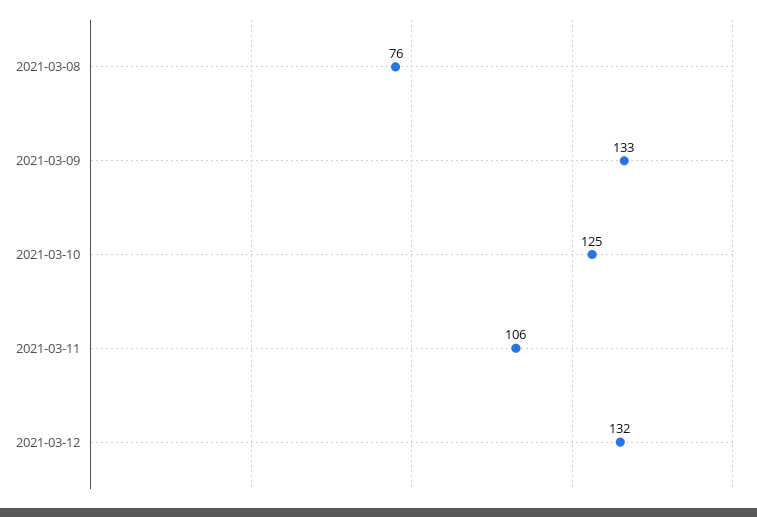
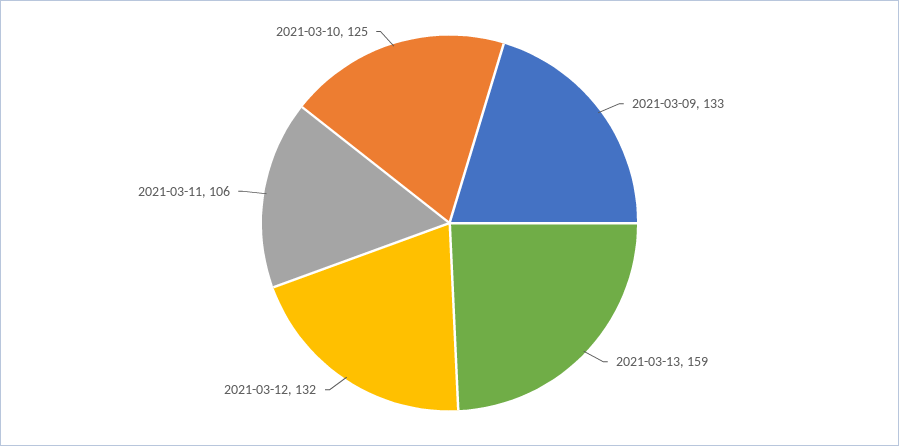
2021-03-08: 76 -> none
2021-03-13: none -> 159

